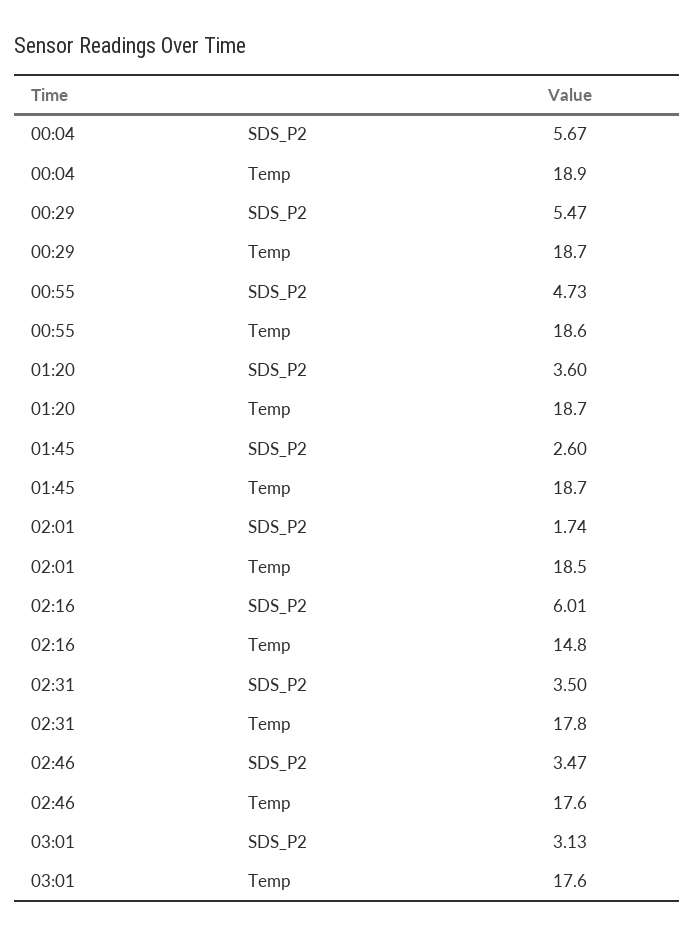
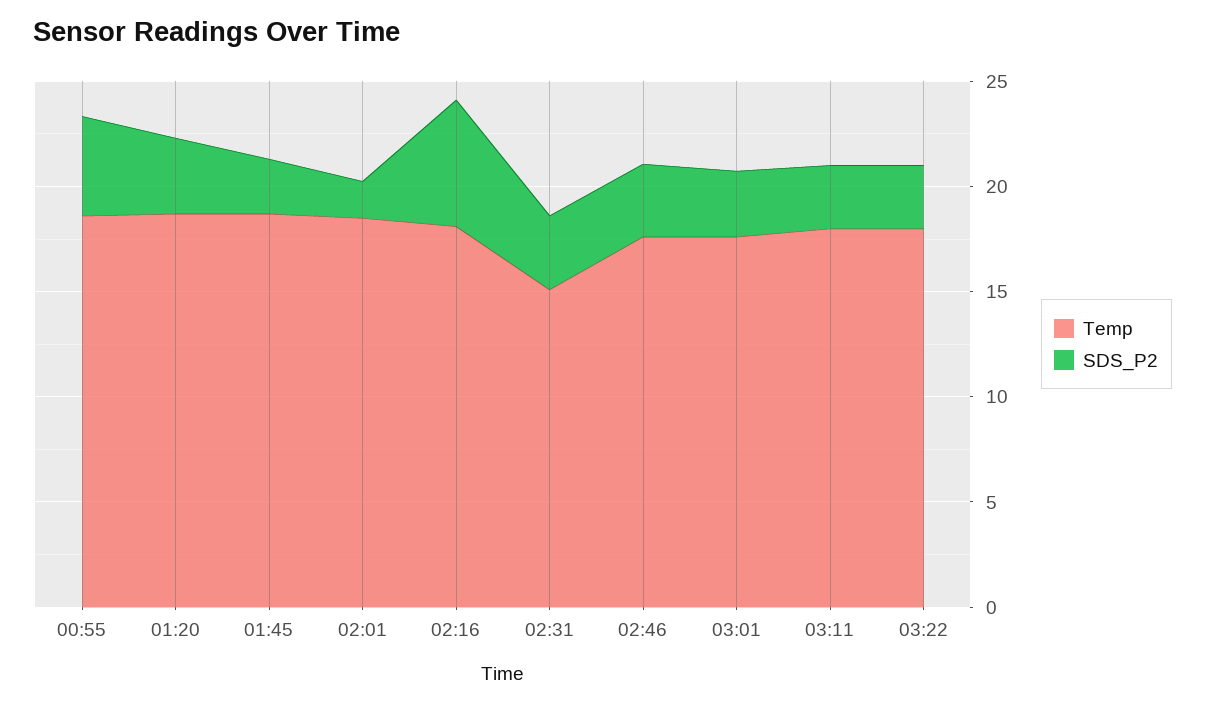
SDS_P2, 00:04: 5.67 -> none
Temp, 00:04: 18.9 -> none
SDS_P2, 00:29: 5.47 -> none
Temp, 00:29: 18.7 -> none
Temp, 02:16: 14.8 -> 18
Temp, 02:31: 17.8 -> 15
Temp, 03:11: none -> 18
SDS_P2, 03:11: none -> 3
Temp, 03:22: none -> 18
SDS_P2, 03:22: none -> 3

